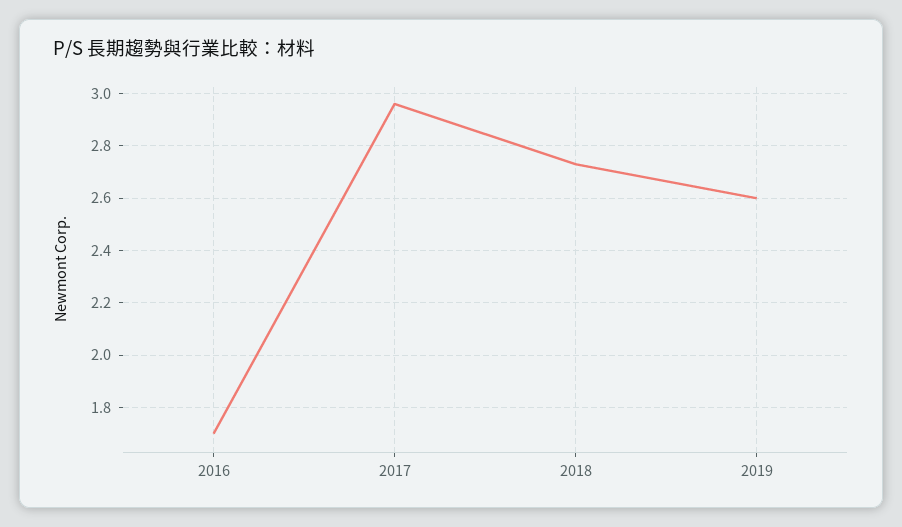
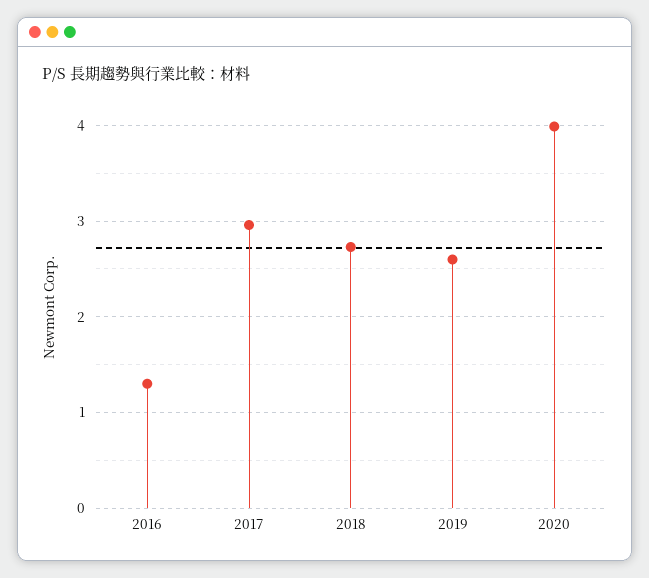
2016: 1.7 -> 1.3
2020: none -> 4

